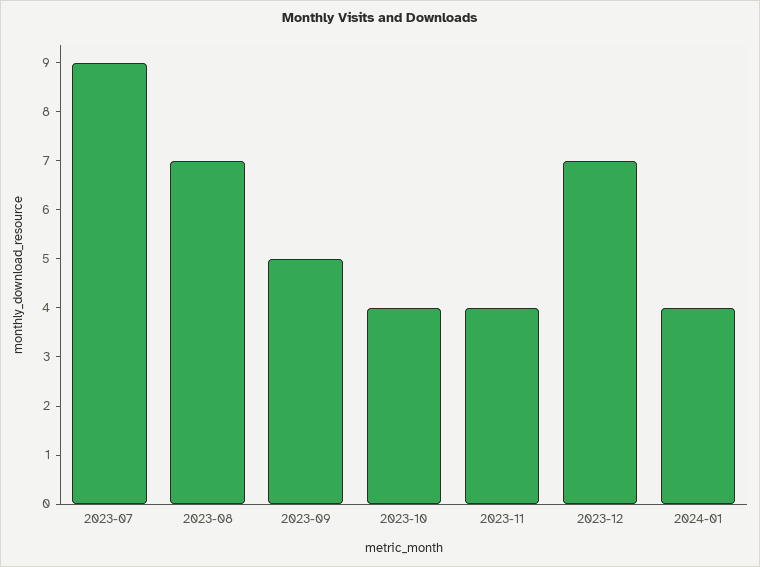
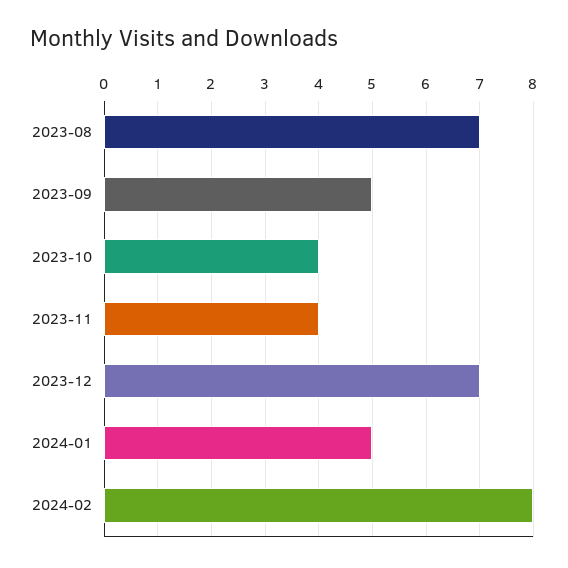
2023-07: 9 -> none
2024-01: 4 -> 5
2024-02: none -> 8

